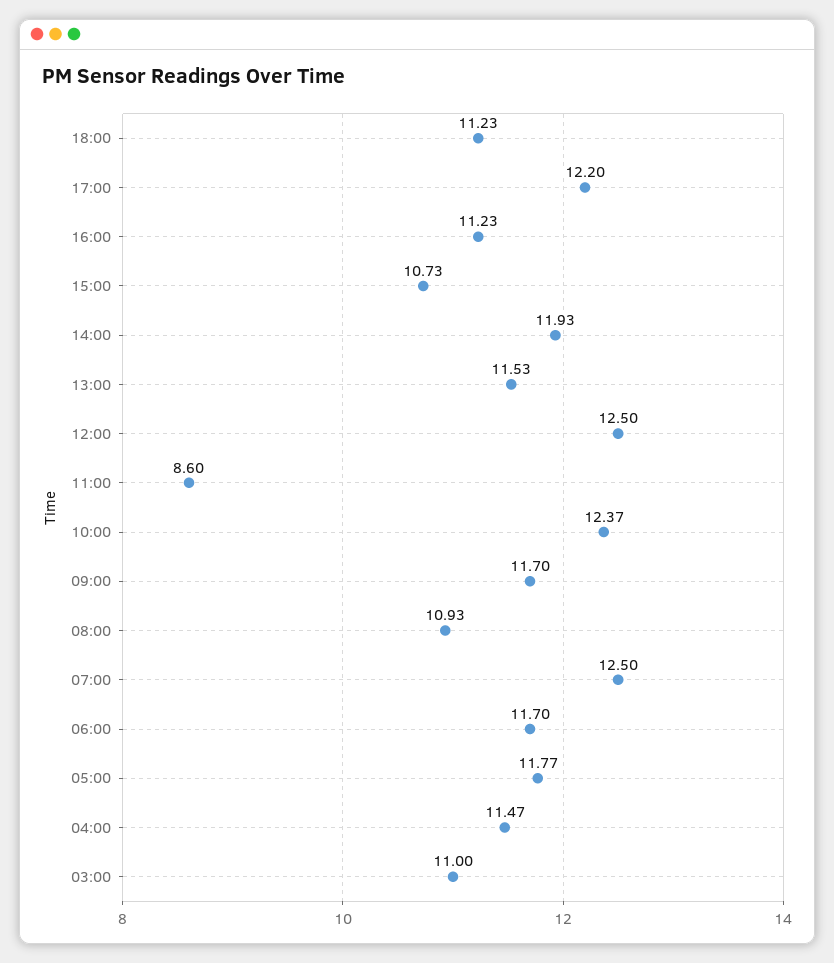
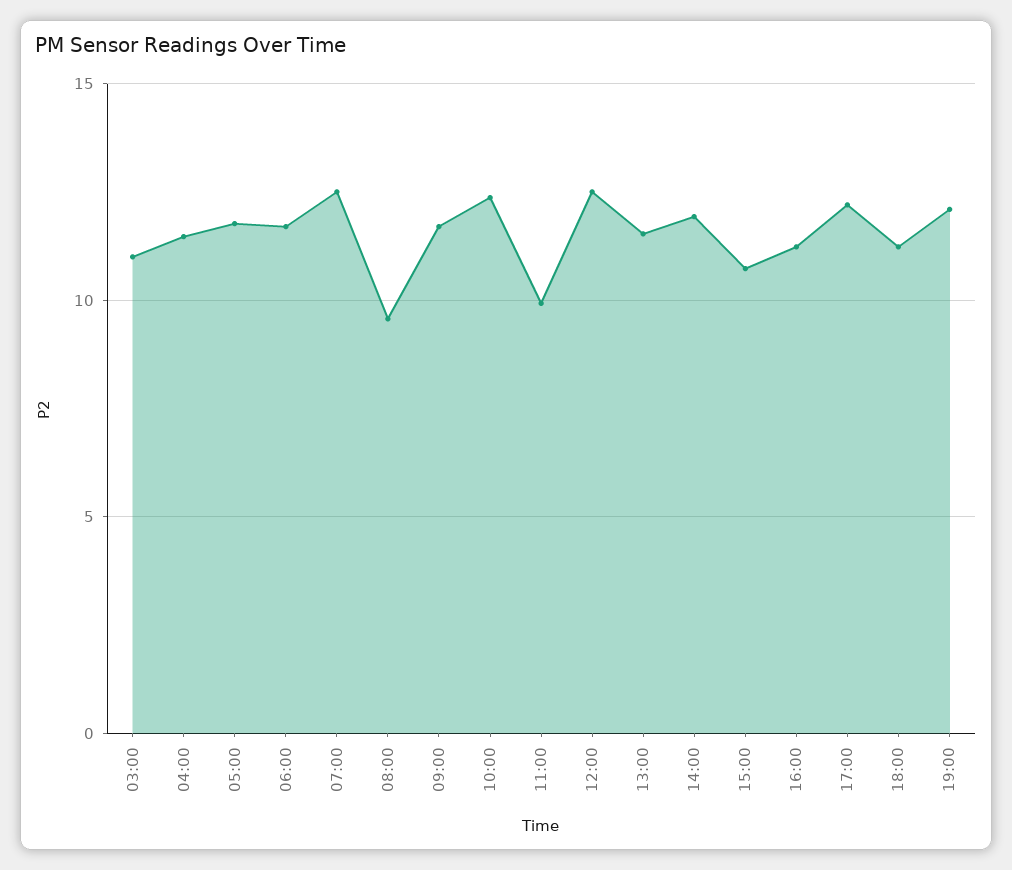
11:00: 8.6 -> 10
08:00: 10.93 -> 9.5
19:00: none -> 12

